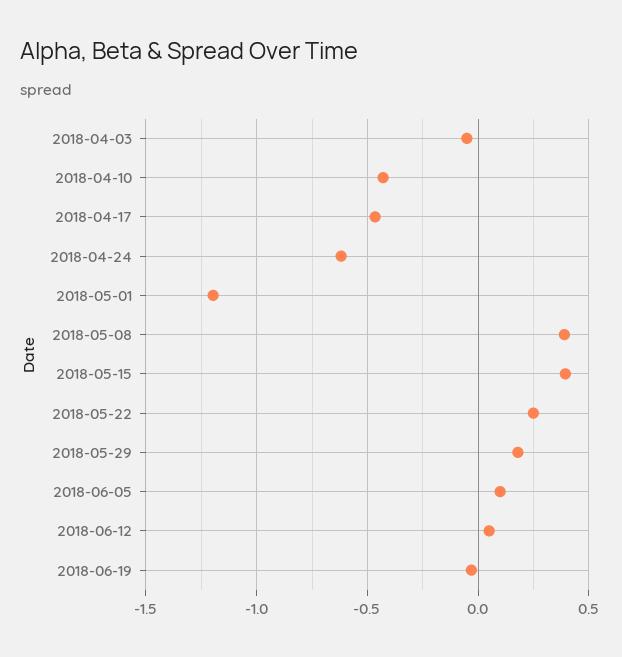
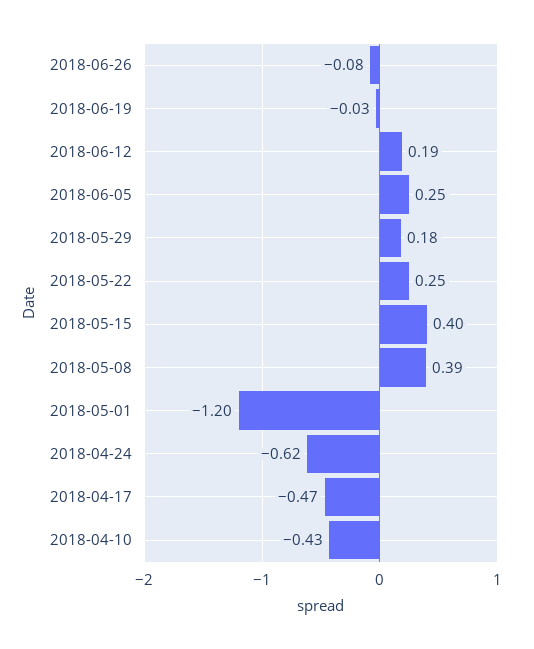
2018-04-03: -0.05 -> none
2018-06-05: 0.1 -> 0.25
2018-06-12: 0.05 -> 0.19
2018-06-26: none -> -0.08

